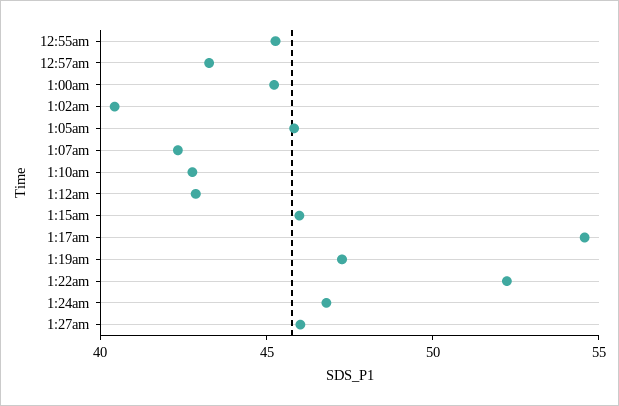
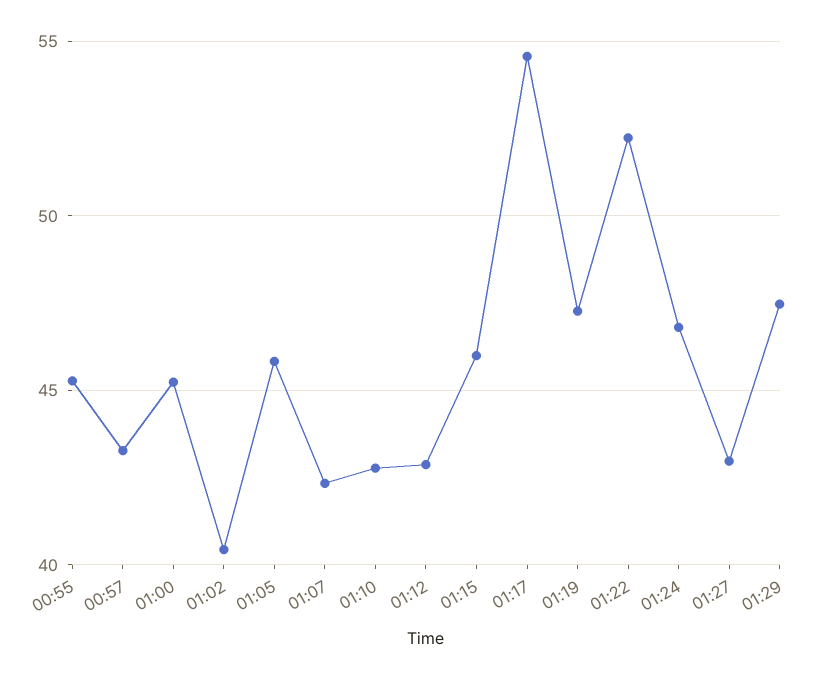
1:27am: 46 -> 43
01:29: none -> 47.5

